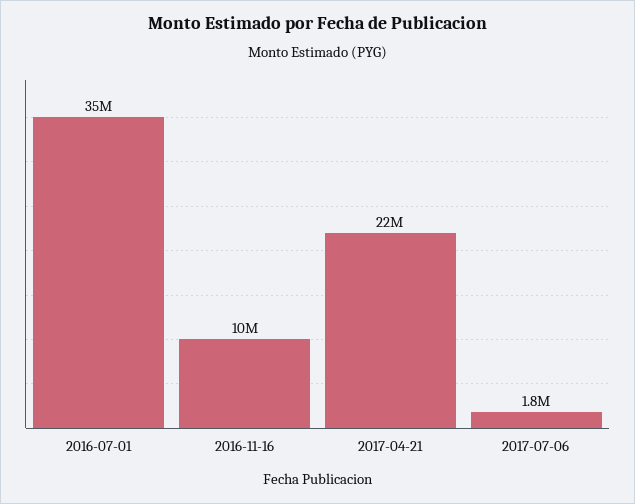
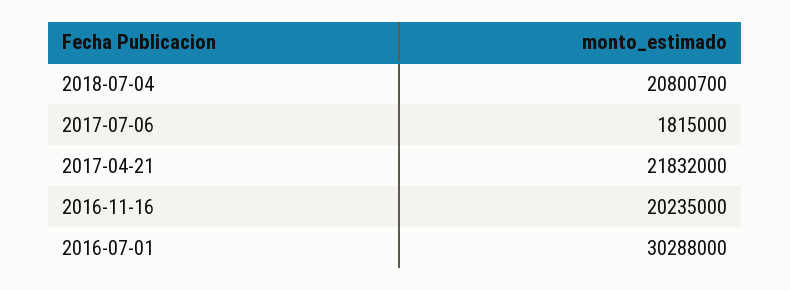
2016-07-01: 35000000 -> 30288000
2016-11-16: 10000000 -> 20235000
2018-07-04: none -> 20800700

